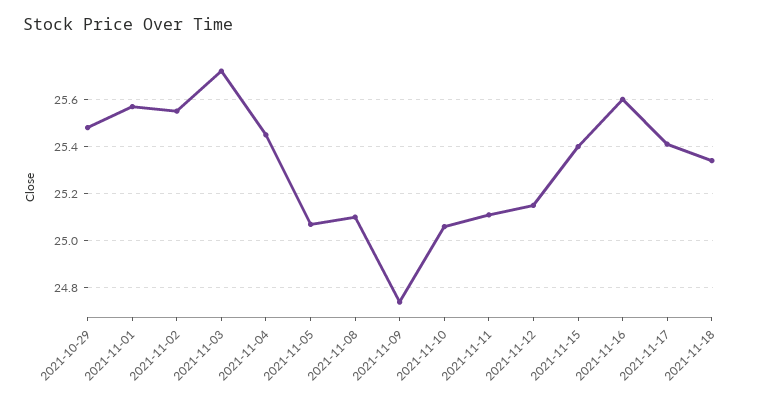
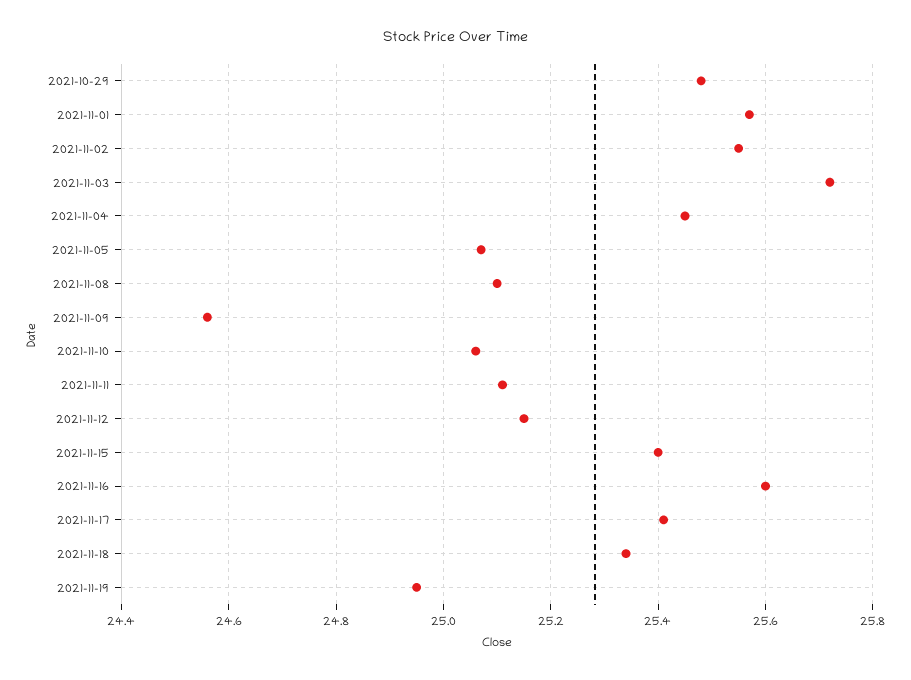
2021-11-09: 24.75 -> 24.55
2021-11-19: none -> 24.95

